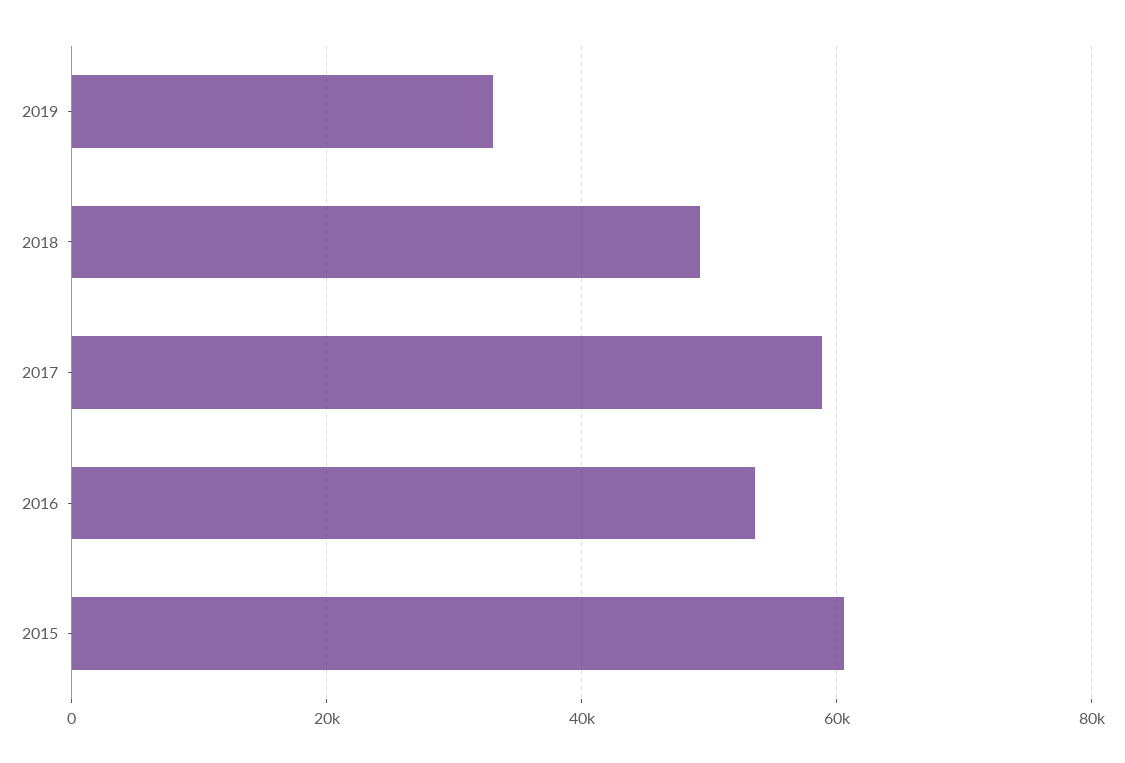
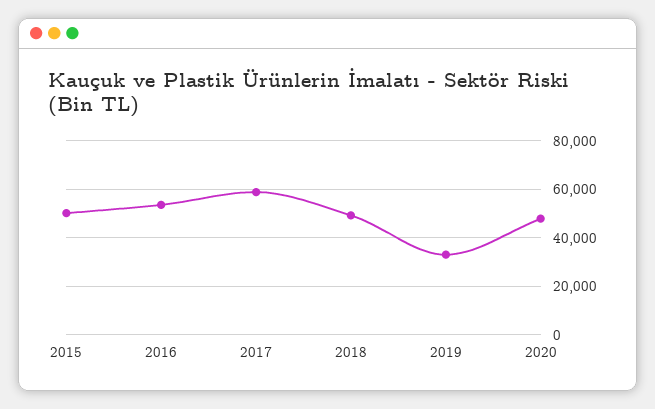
2015: 60000 -> 50000
2020: none -> 47500

